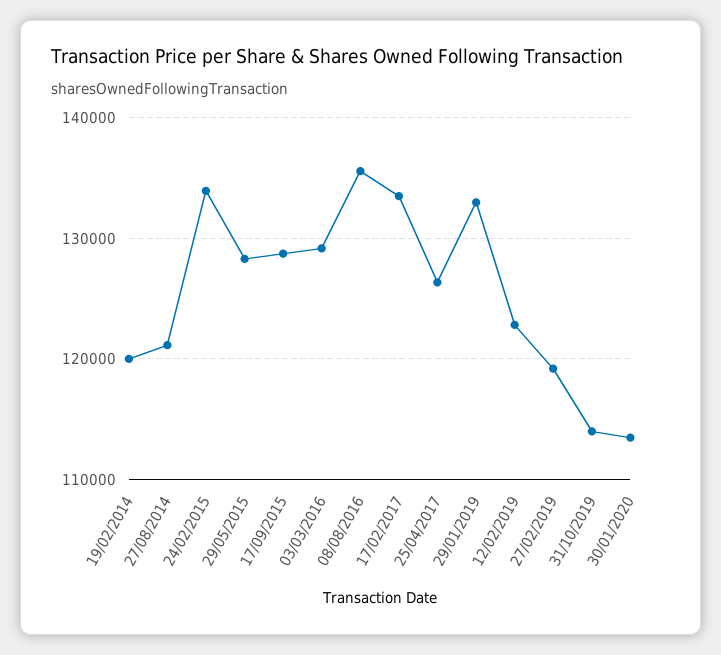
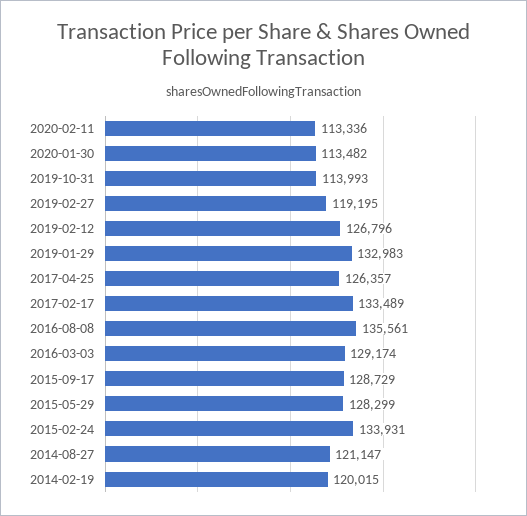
12/02/2019: 123000 -> 126796
2020-02-11: none -> 113336

